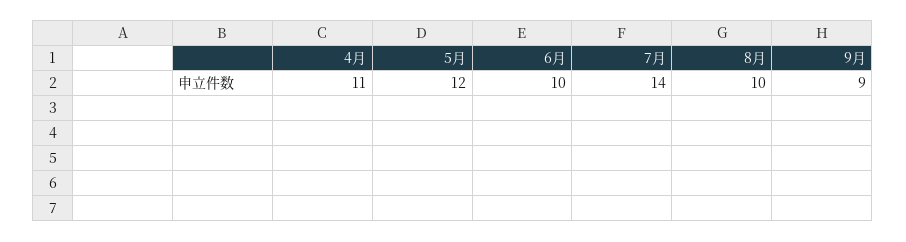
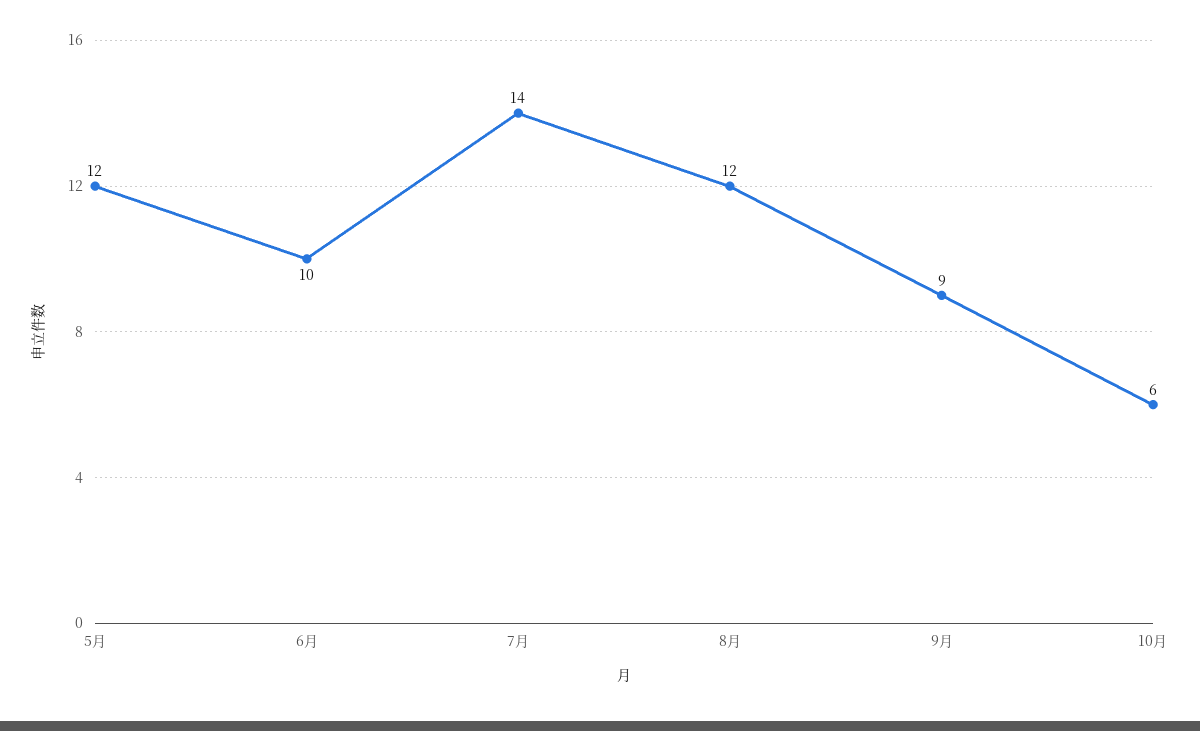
4月: 11 -> none
8月: 10 -> 12
10月: none -> 6

